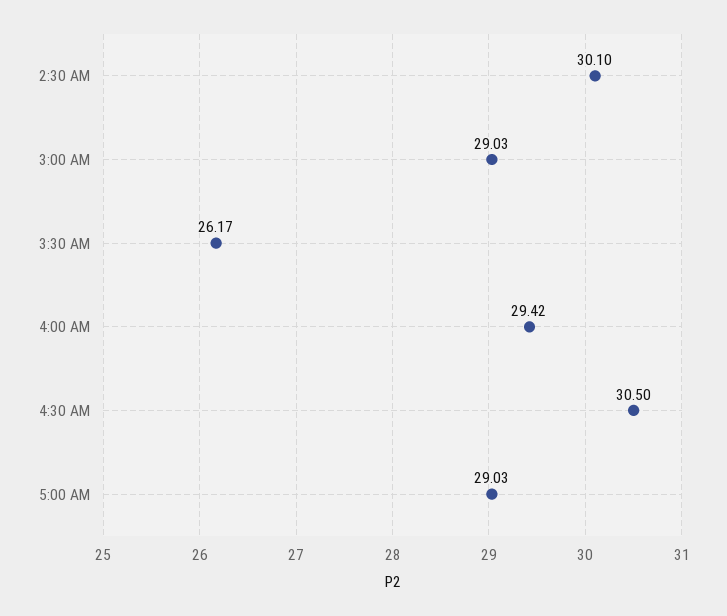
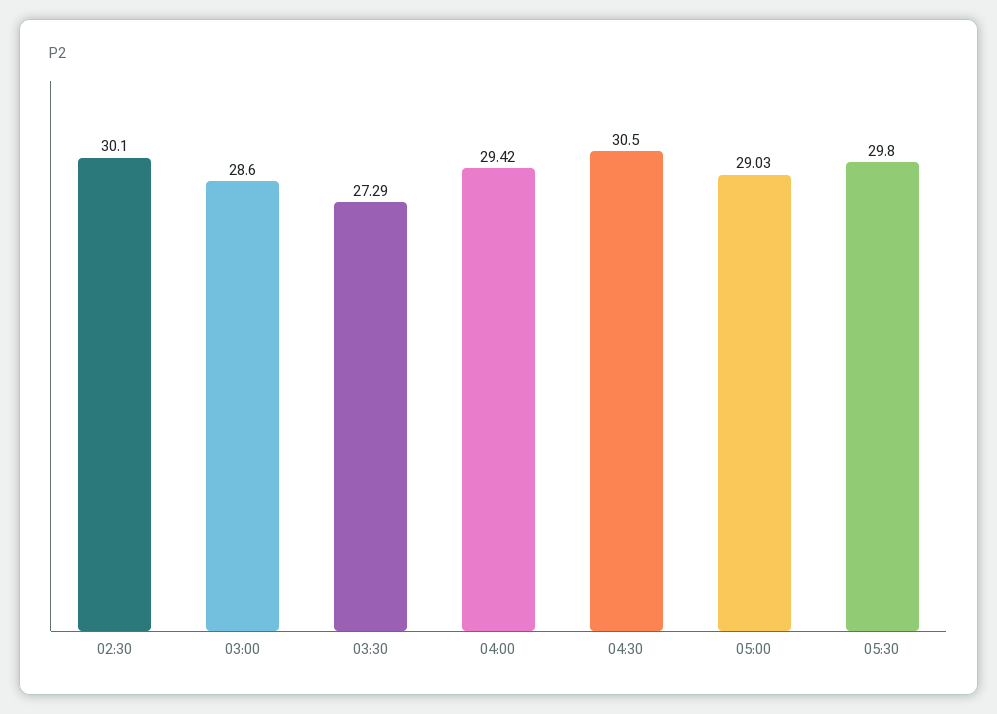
3:00 AM: 29.03 -> 28.6
3:30 AM: 26.17 -> 27.29
05:30: none -> 29.8

